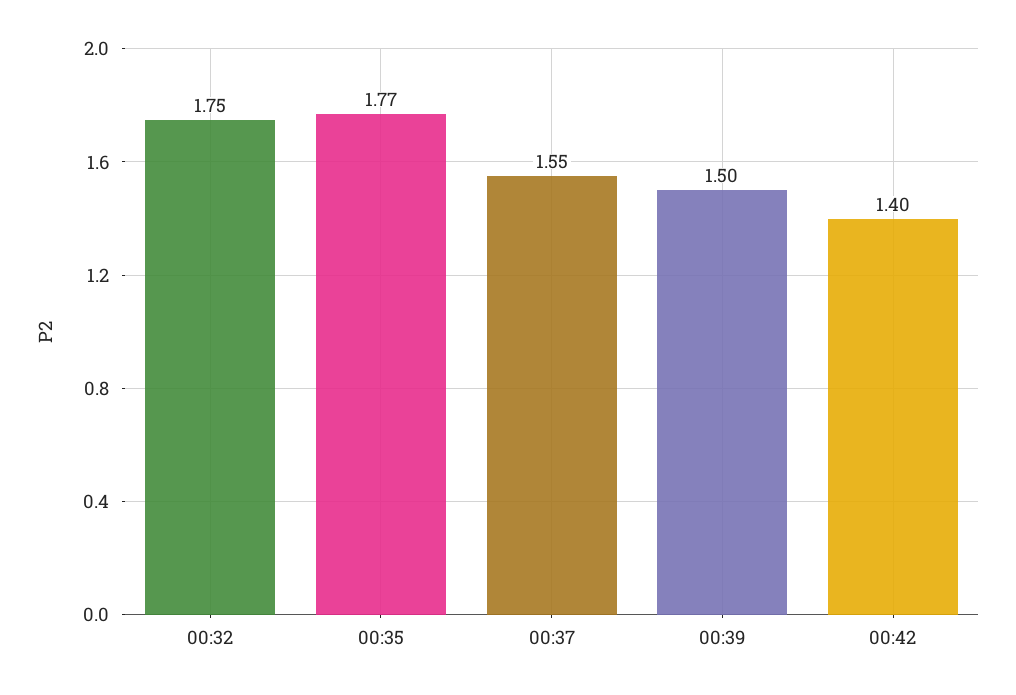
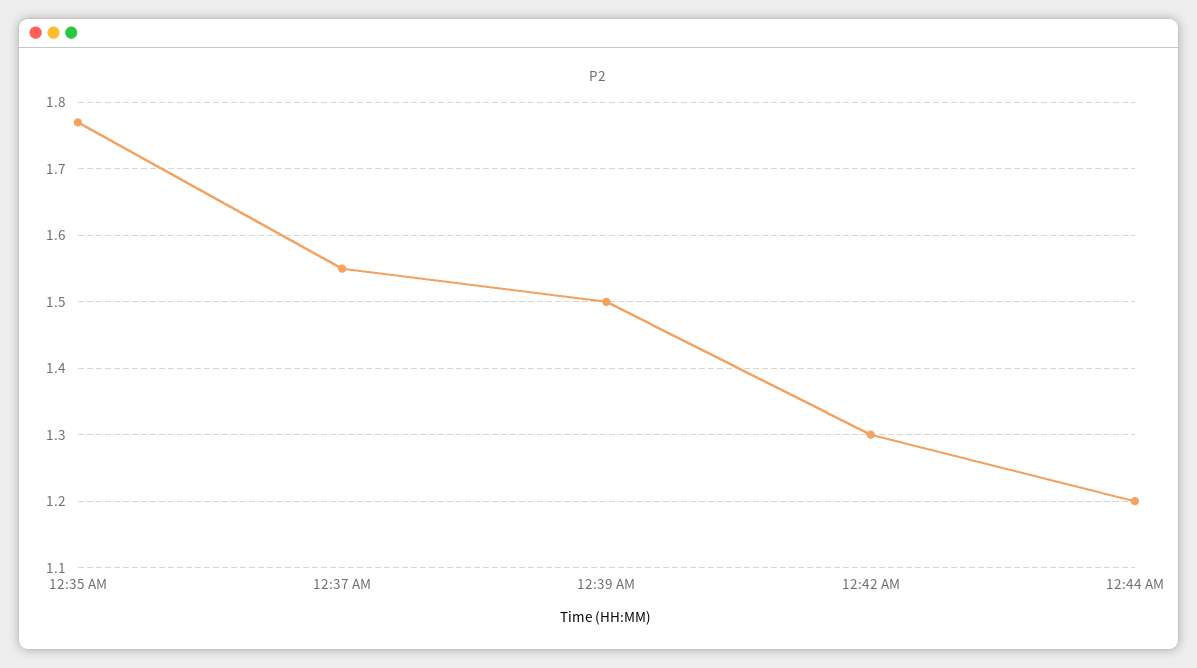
00:32: 1.75 -> none
00:42: 1.4 -> 1.3
12:44 AM: none -> 1.2

